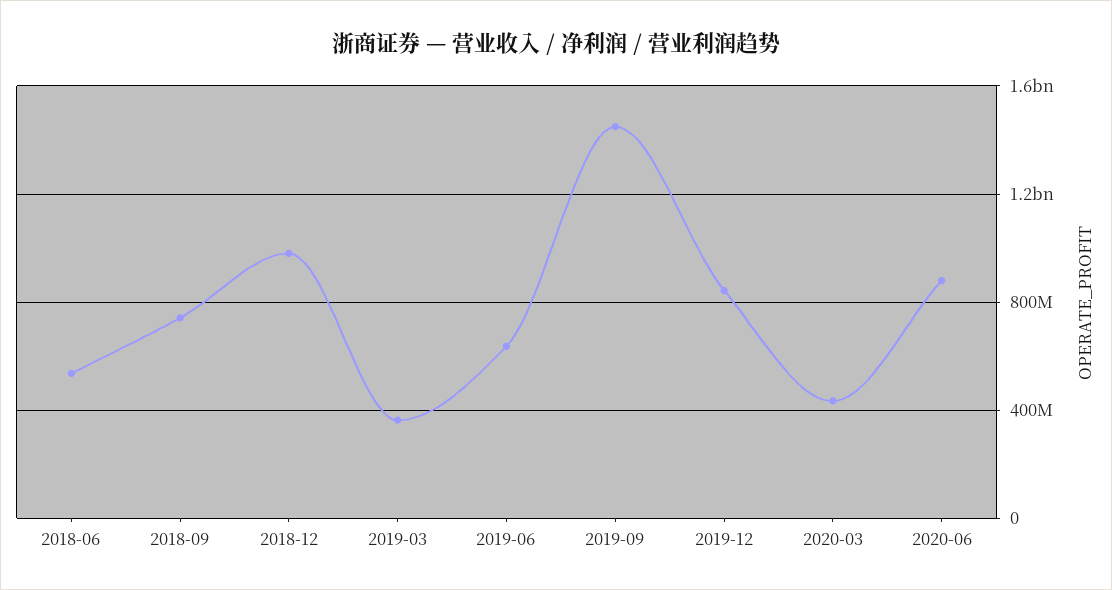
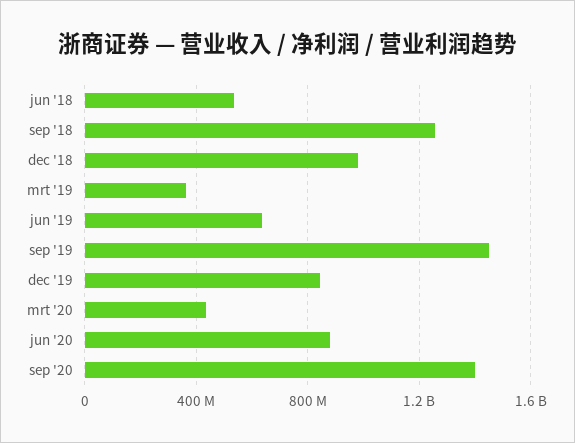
2018-09: 750000000 -> 1250000000
sep '20: none -> 1400000000

